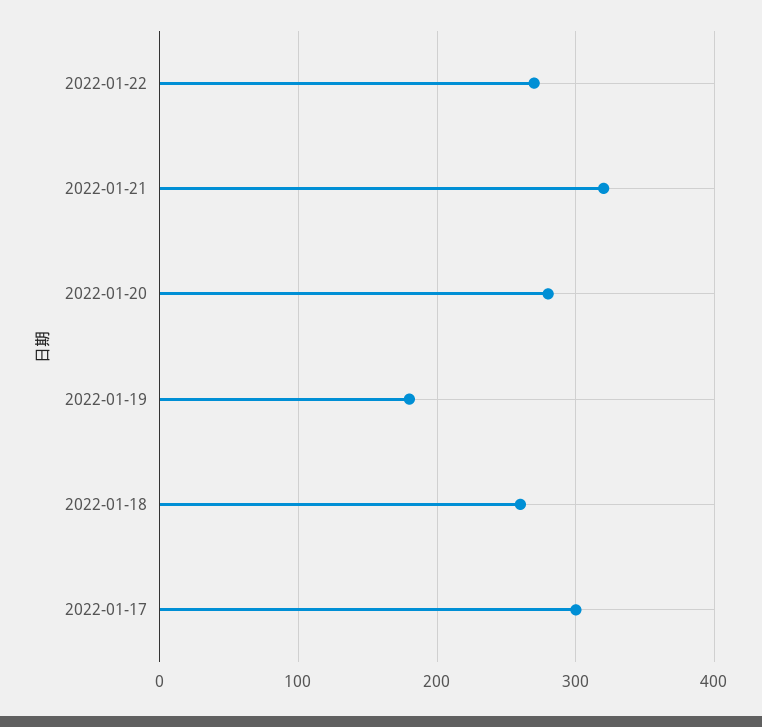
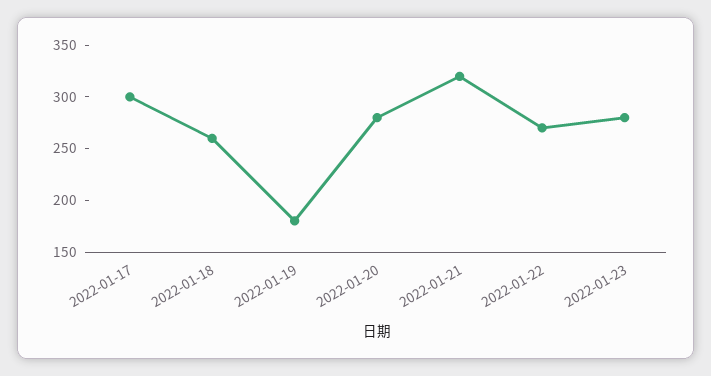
2022-01-23: none -> 280

